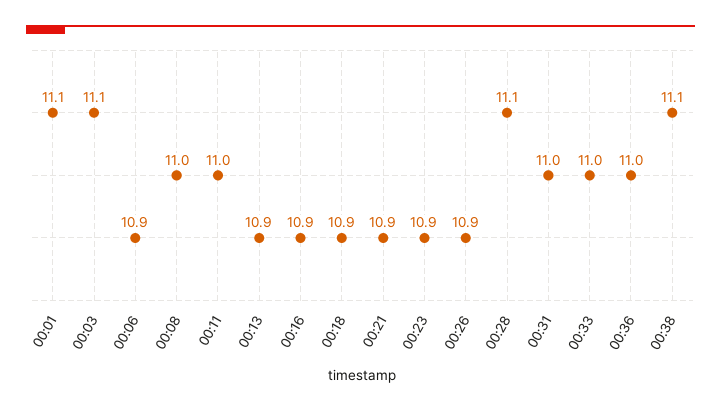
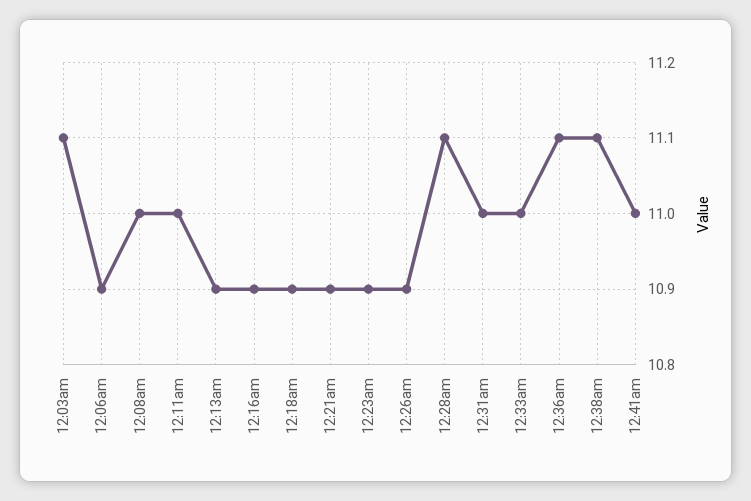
00:01: 11.1 -> none
00:36: 11 -> 11.1
12:41am: none -> 11

